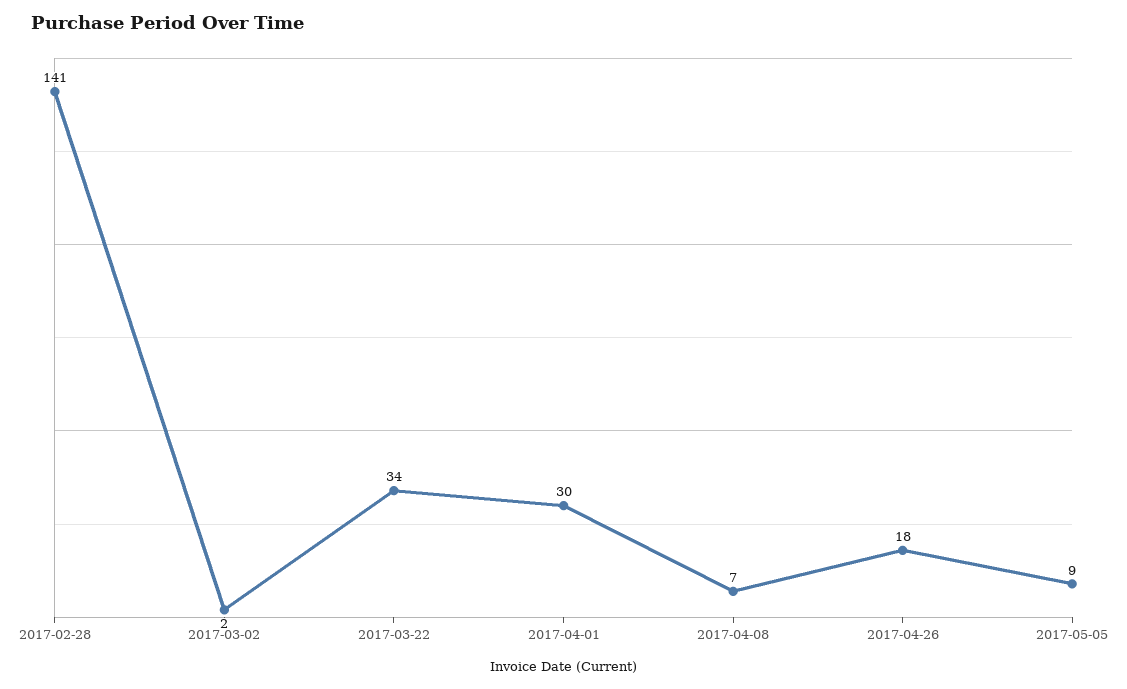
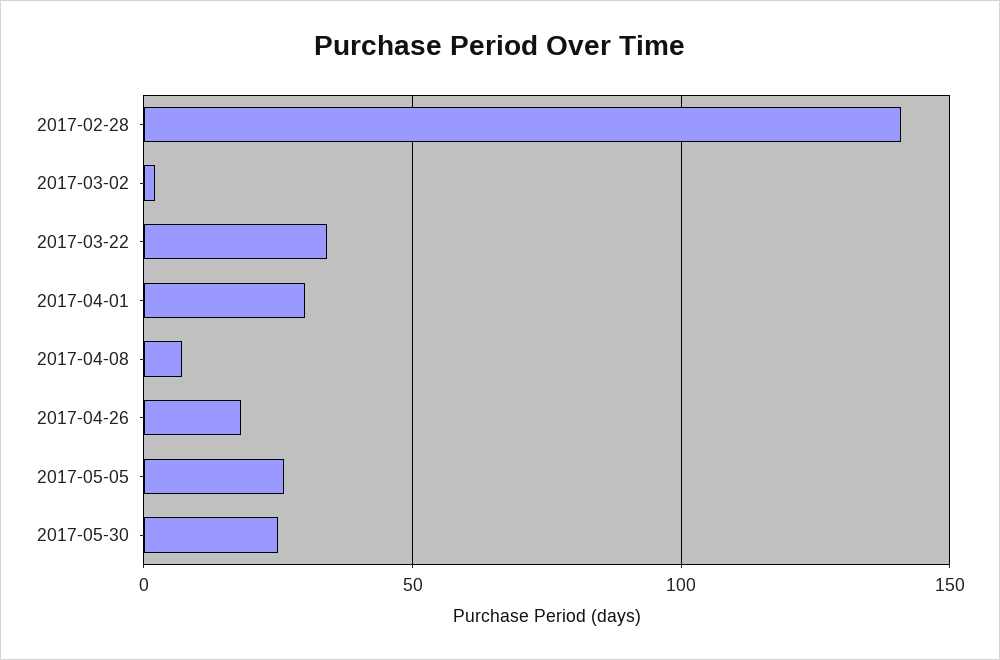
2017-05-05: 9 -> 25
2017-05-30: none -> 25

